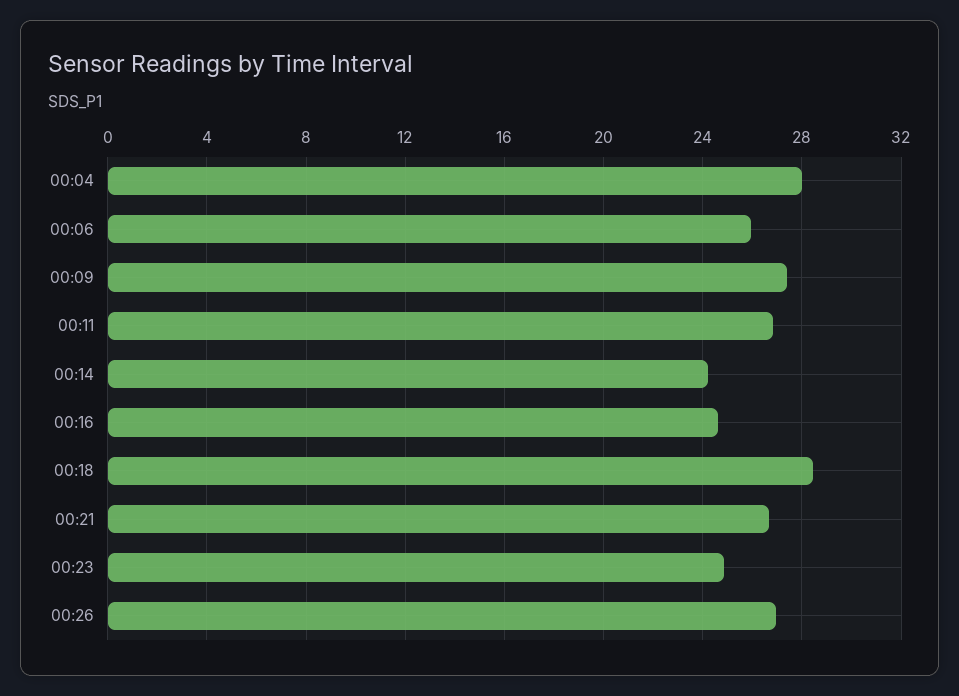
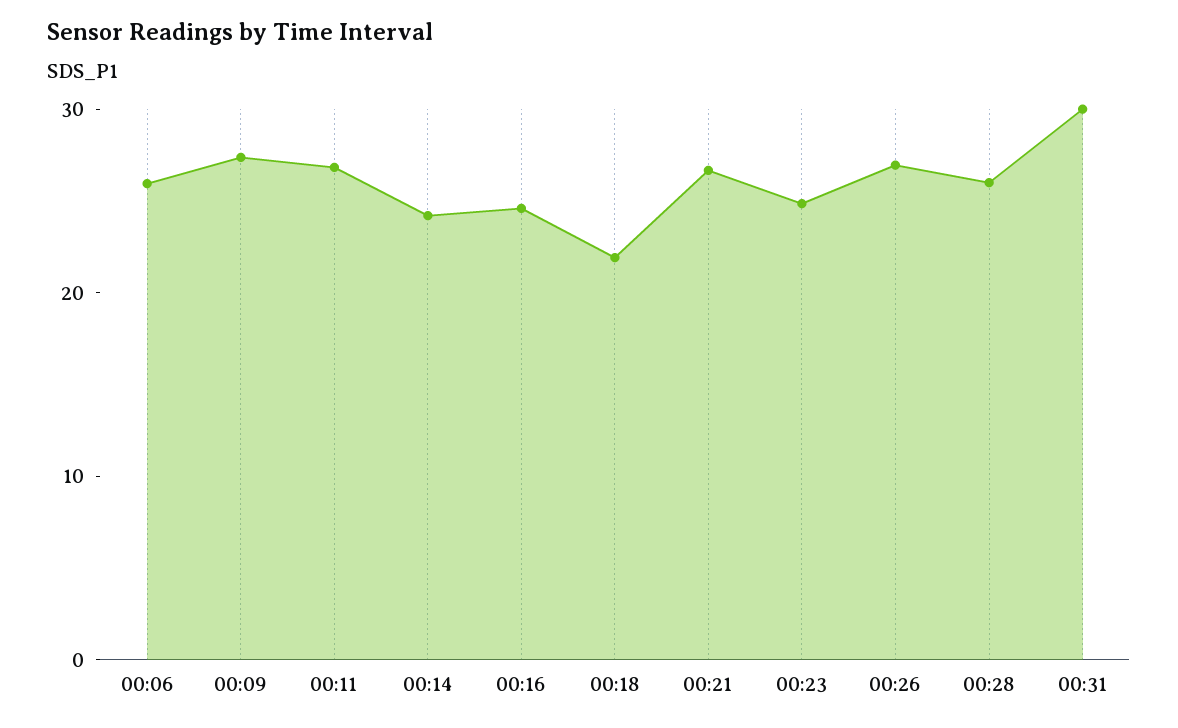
00:04: 28 -> none
00:18: 28.5 -> 22
00:28: none -> 26
00:31: none -> 30

